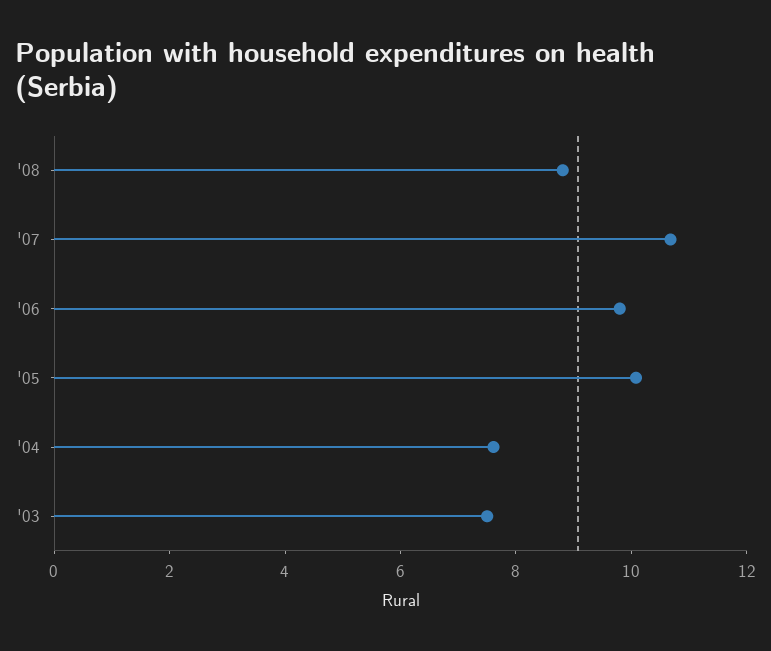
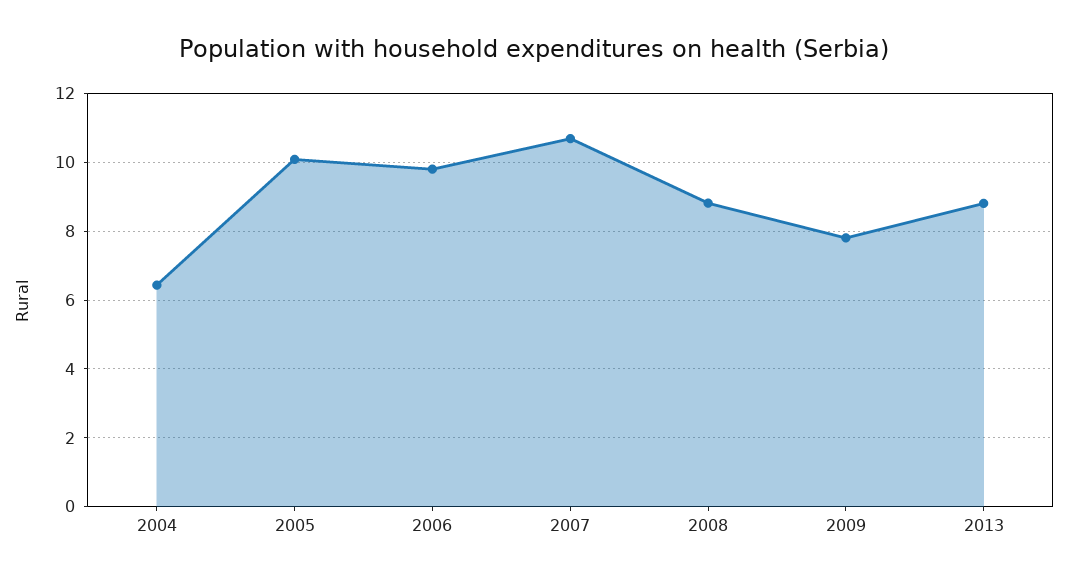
'04: 7.5 -> 6.4
'03: 7.5 -> none
2009: none -> 7.8
2013: none -> 8.8

